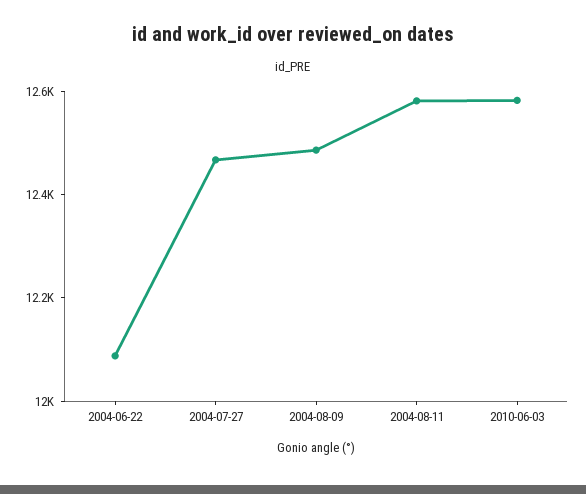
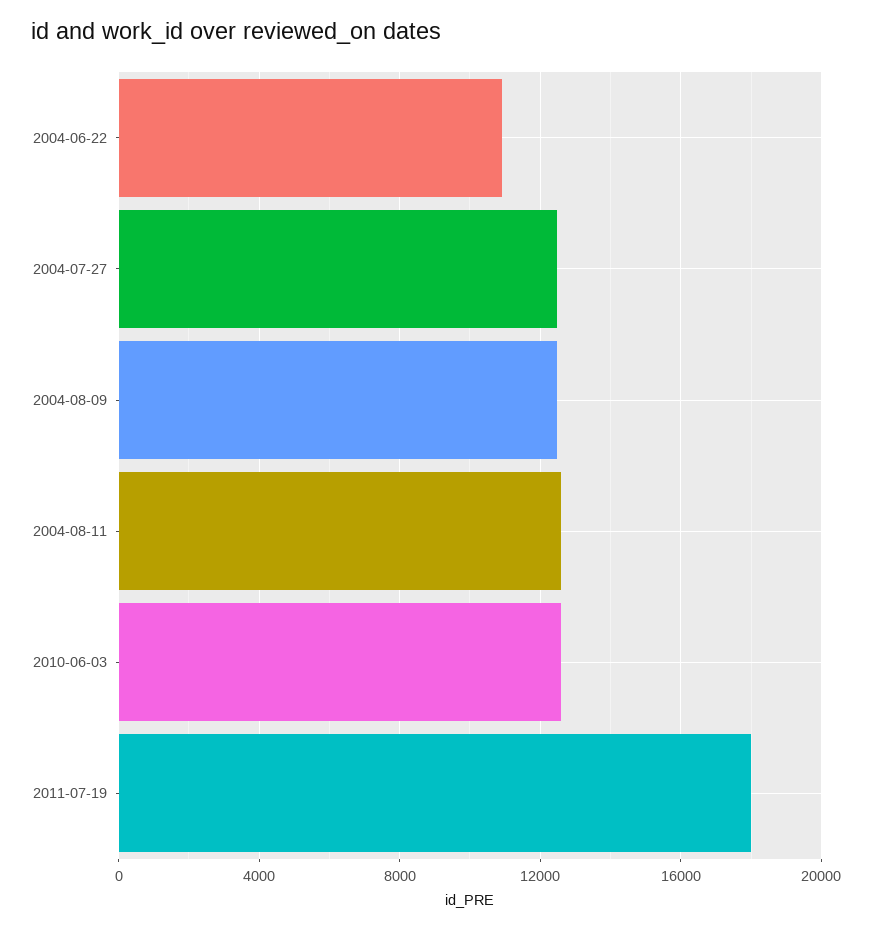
2004-06-22: 12100 -> 11000
2011-07-19: none -> 18000

